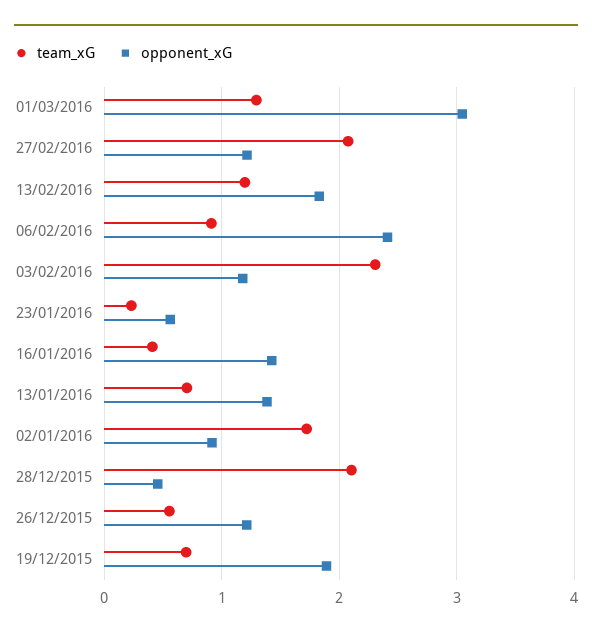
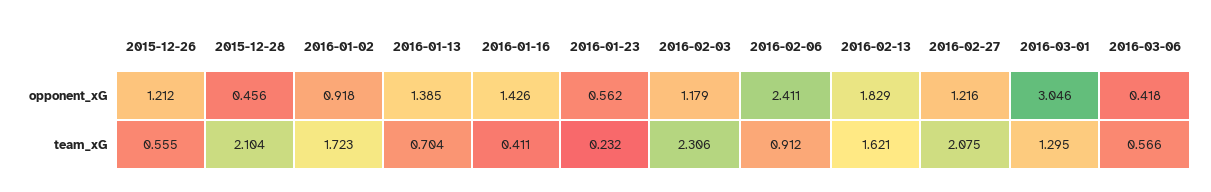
team_xG, 13/02/2016: 1.2 -> 1.621
team_xG, 19/12/2015: 0.7 -> none
opponent_xG, 19/12/2015: 1.9 -> none
opponent_xG, 2016-03-06: none -> 0.418
team_xG, 2016-03-06: none -> 0.566

